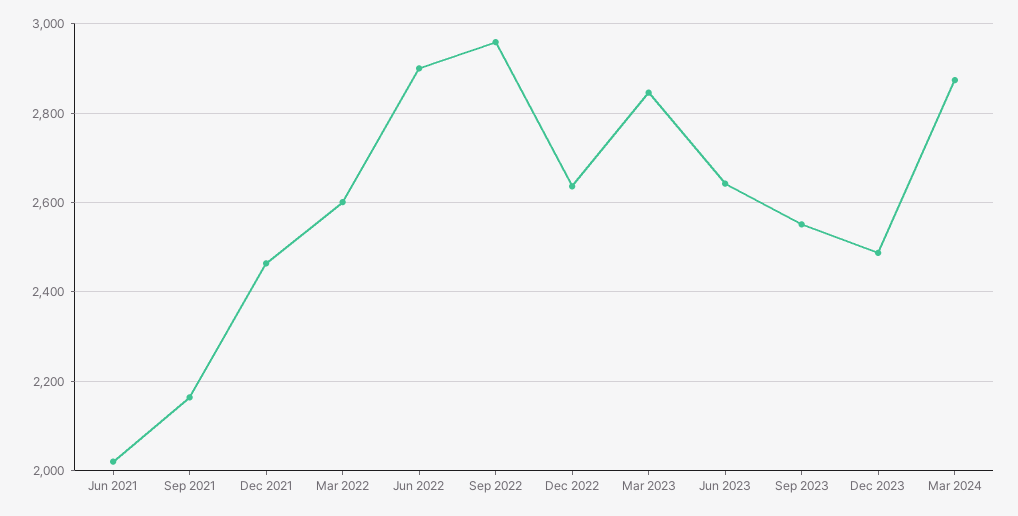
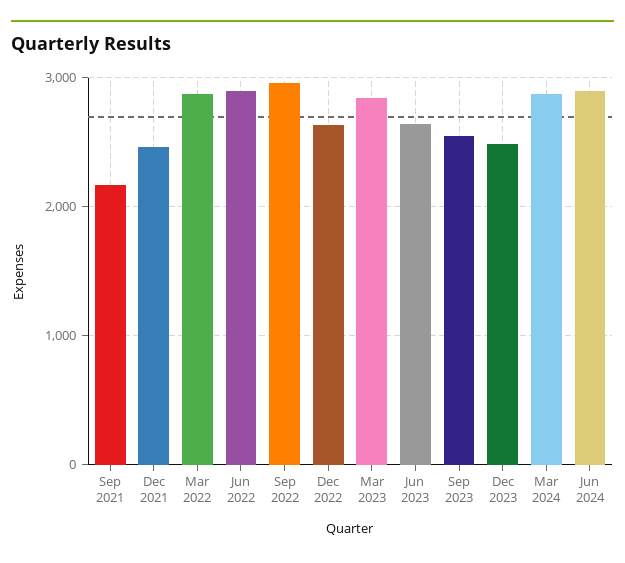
Jun 2021: 2020 -> none
Mar 2022: 2600 -> 2900
Jun 2024: none -> 2900

